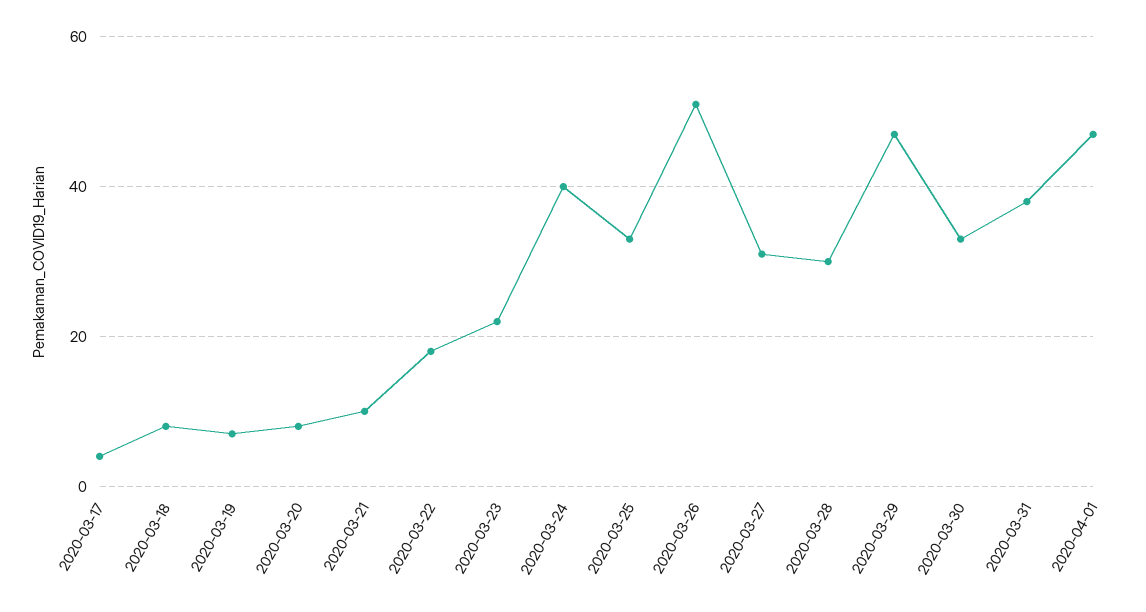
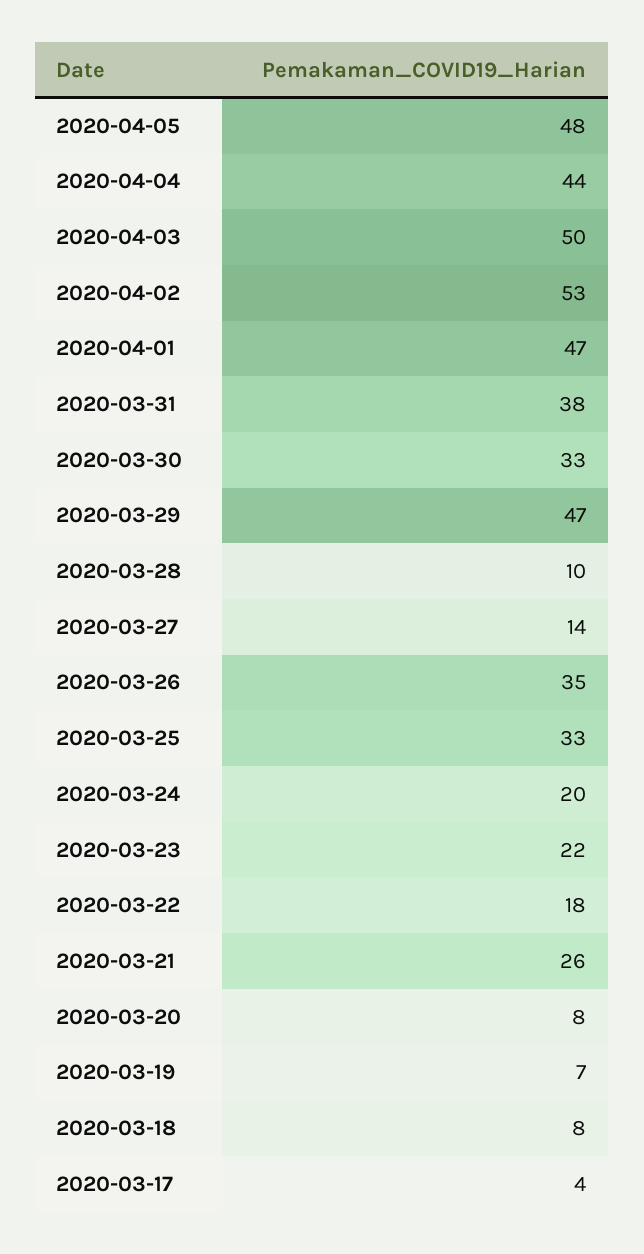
2020-03-21: 10 -> 26
2020-03-24: 40 -> 20
2020-03-26: 50 -> 35
2020-03-27: 30 -> 14
2020-03-28: 30 -> 10
2020-04-05: none -> 48
2020-04-04: none -> 44
2020-04-03: none -> 50
2020-04-02: none -> 53

